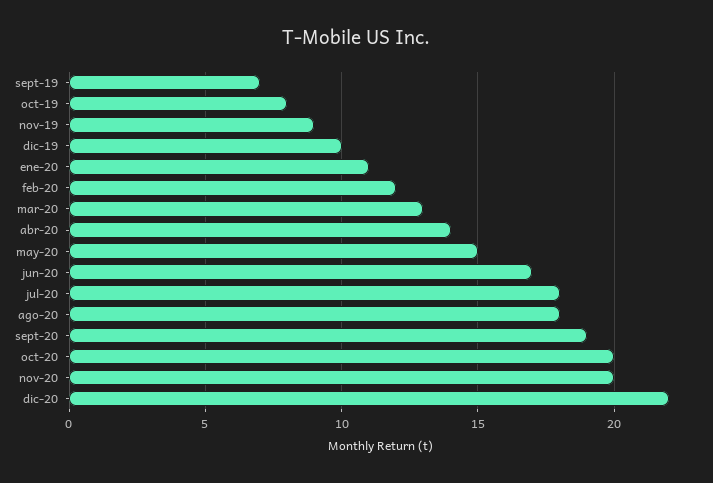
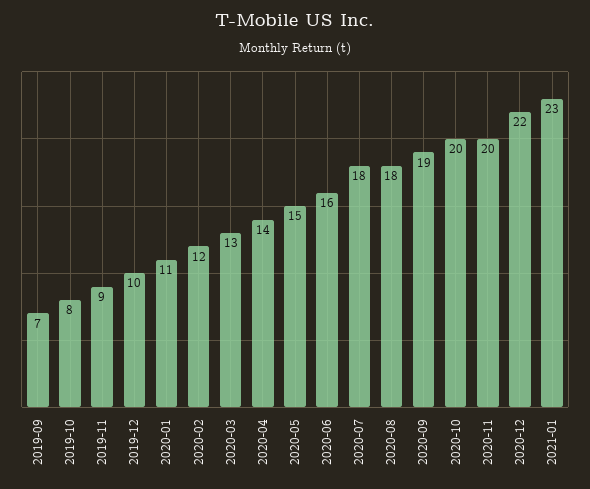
jun-20: 17 -> 16
2021-01: none -> 23

